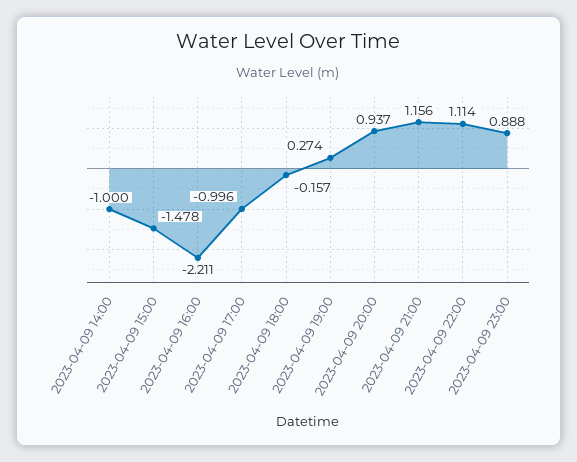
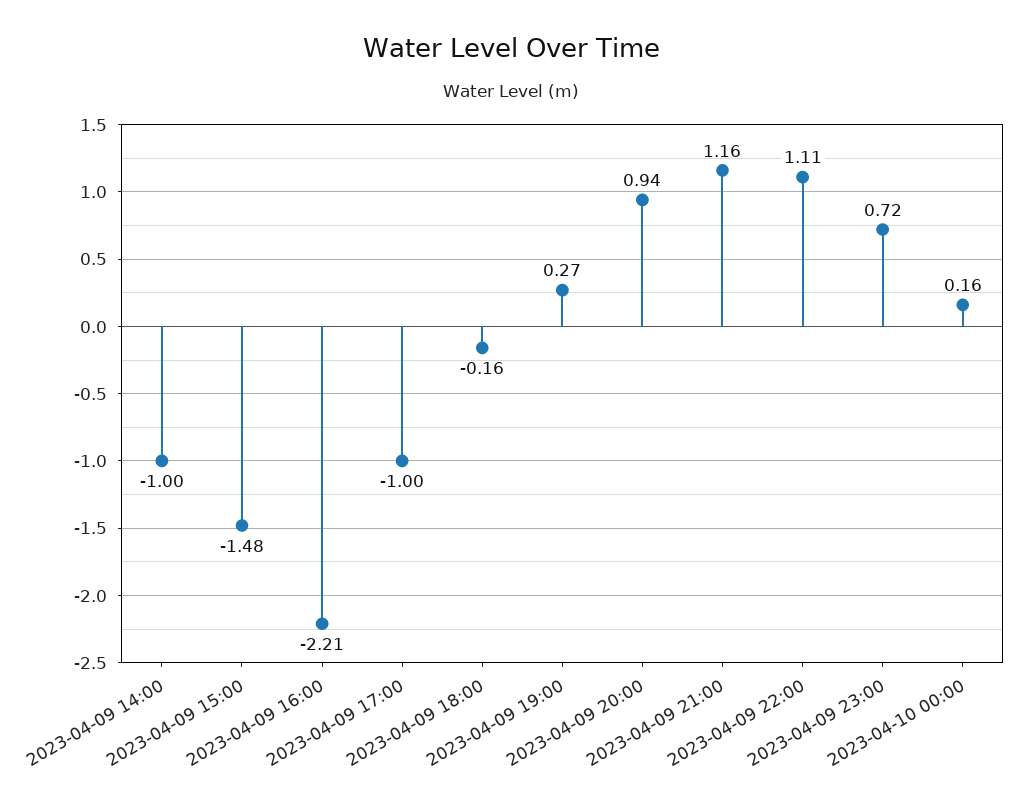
2023-04-09 23:00: 0.888 -> 0.72
2023-04-10 00:00: none -> 0.16

